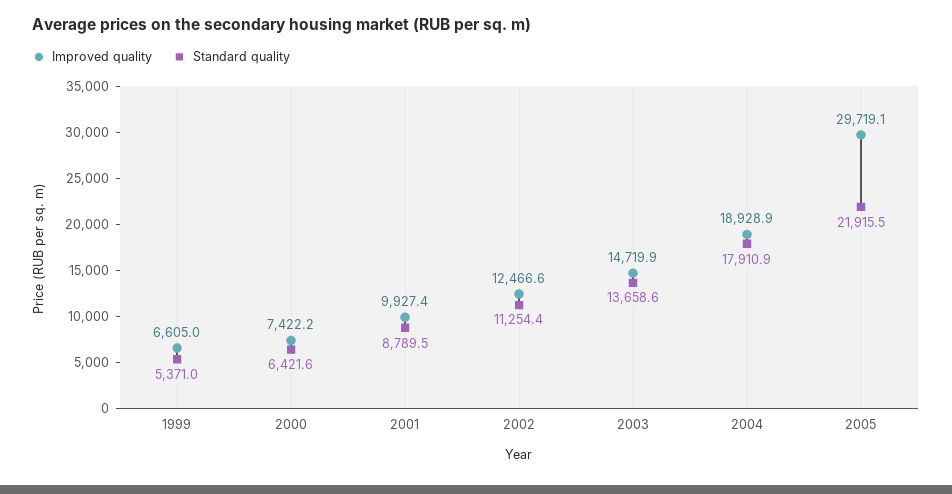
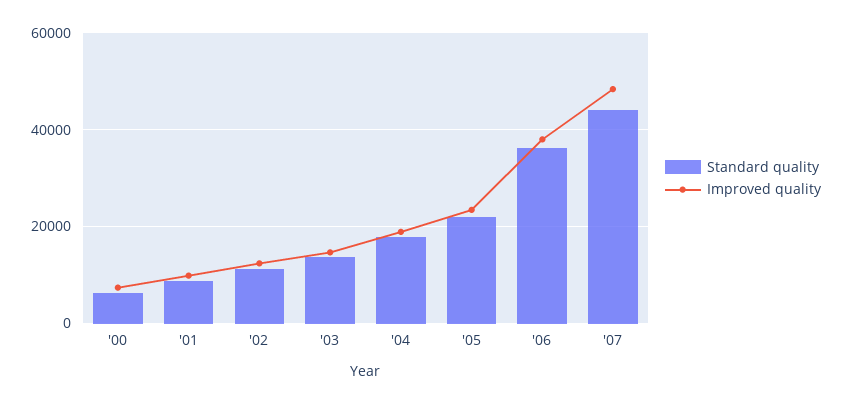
Improved quality, 1999: 6605 -> none
Standard quality, 1999: 5371 -> none
Improved quality, 2005: 29719.1 -> 24000
Standard quality, '06: none -> 36000
Improved quality, '06: none -> 38000
Standard quality, '07: none -> 44000
Improved quality, '07: none -> 48000

